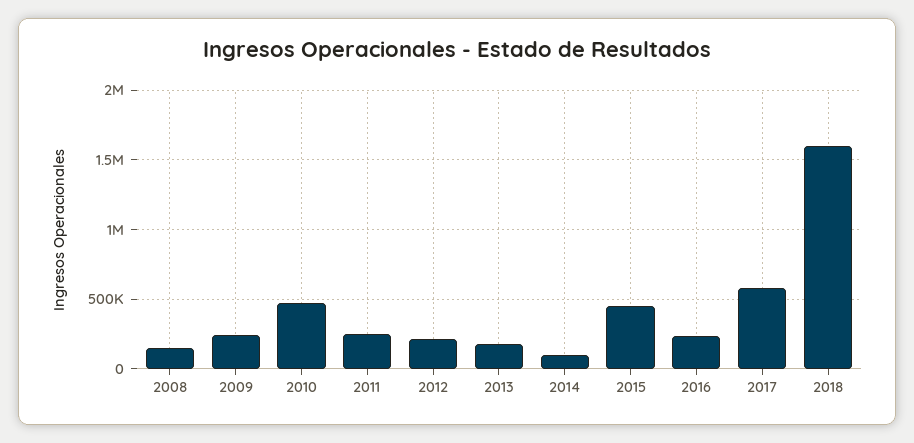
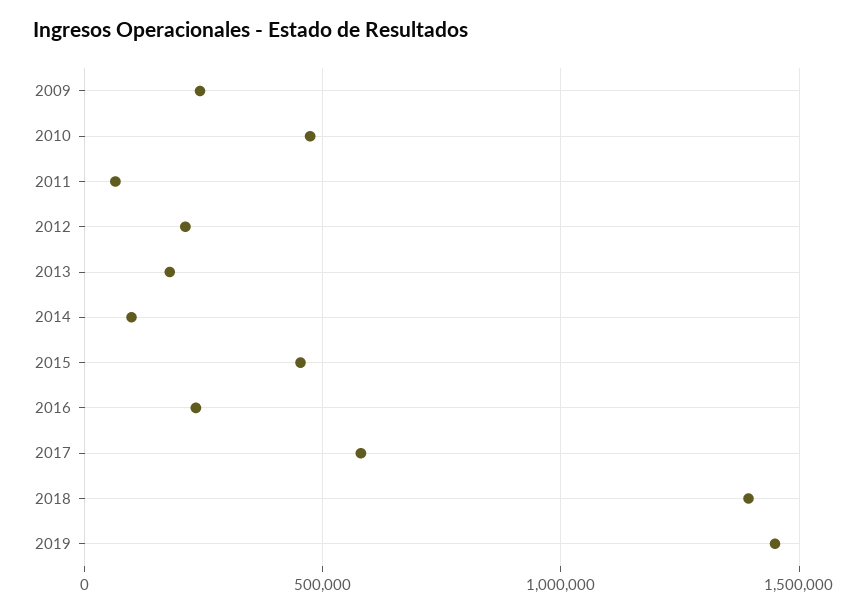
2008: 150000 -> none
2011: 250000 -> 50000
2018: 1600000 -> 1400000
2019: none -> 1450000

